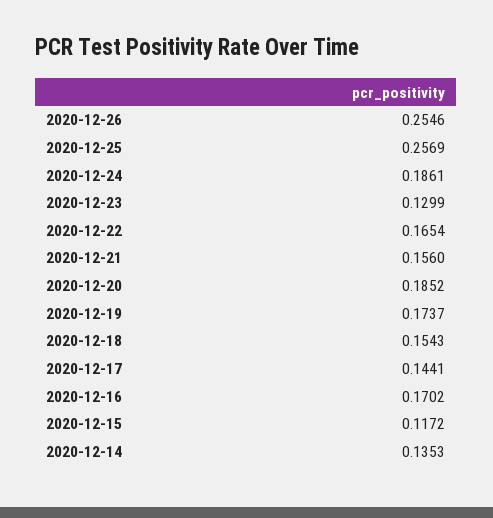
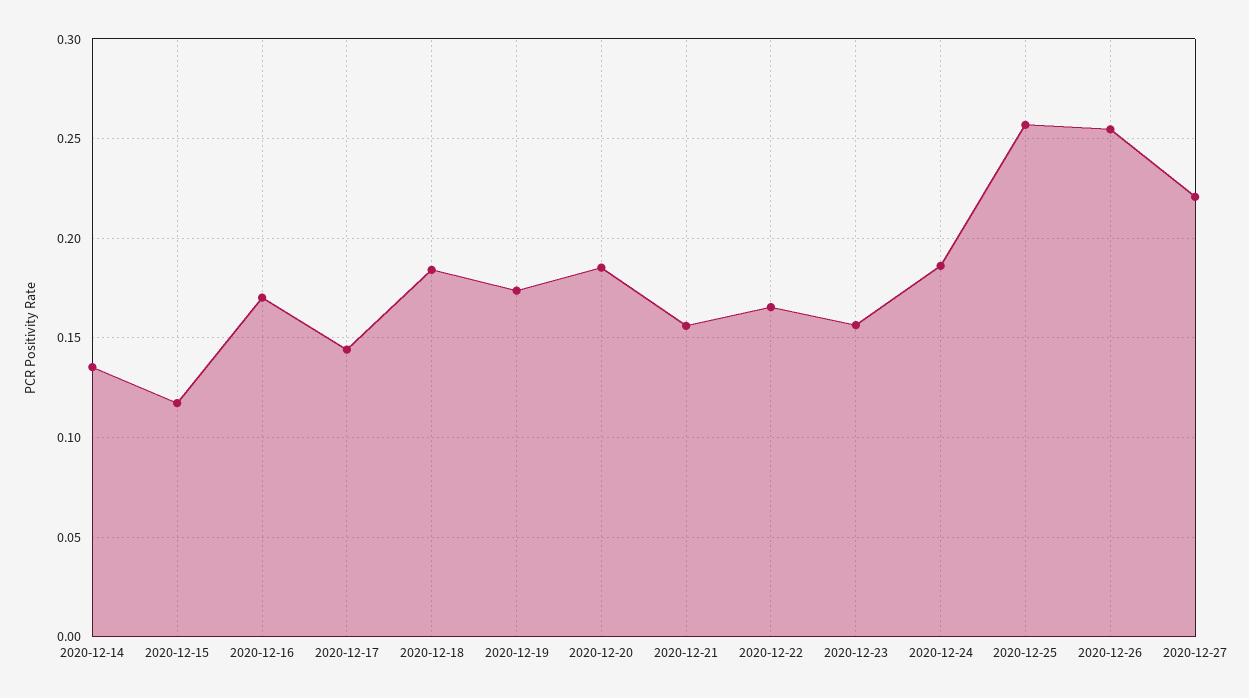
2020-12-23: 0.1299 -> 0.155
2020-12-18: 0.1543 -> 0.185
2020-12-27: none -> 0.22

